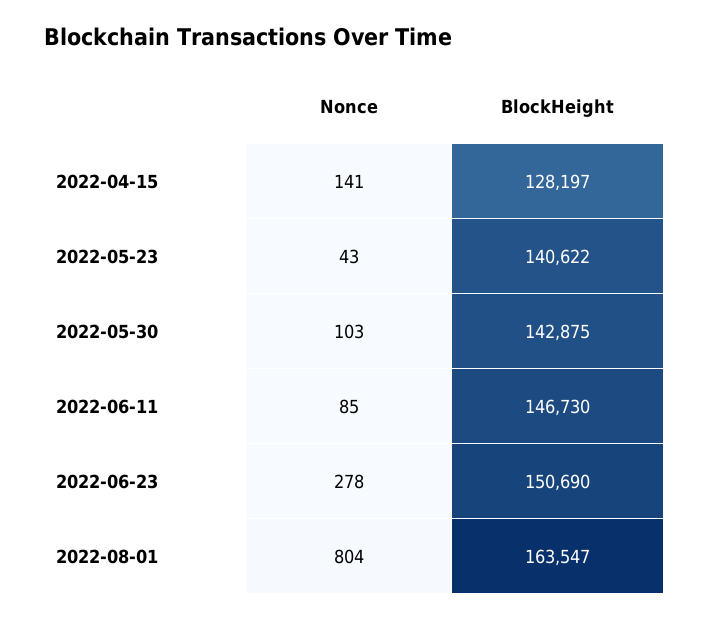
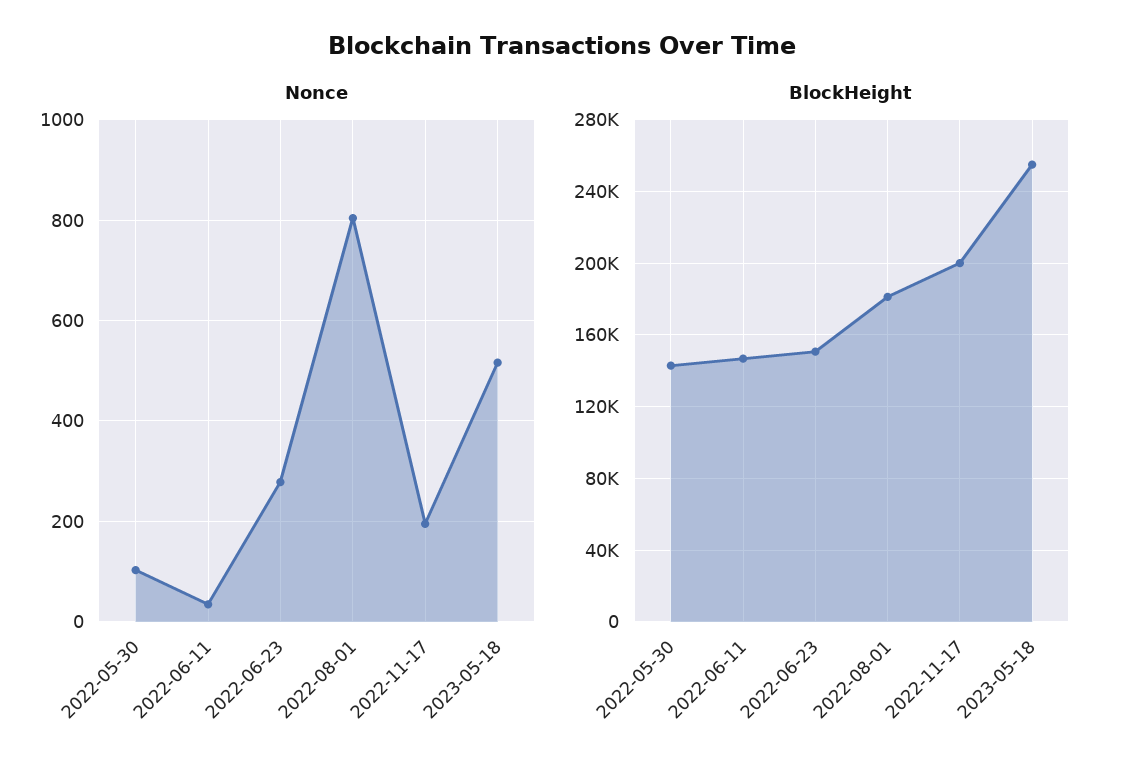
Nonce, 2022-04-15: 141 -> none
BlockHeight, 2022-04-15: 128197 -> none
Nonce, 2022-05-23: 43 -> none
BlockHeight, 2022-05-23: 140622 -> none
Nonce, 2022-06-11: 85 -> 40
BlockHeight, 2022-08-01: 163547 -> 180000
Nonce, 2022-11-17: none -> 200
Nonce, 2023-05-18: none -> 520
BlockHeight, 2022-11-17: none -> 200000
BlockHeight, 2023-05-18: none -> 255000

